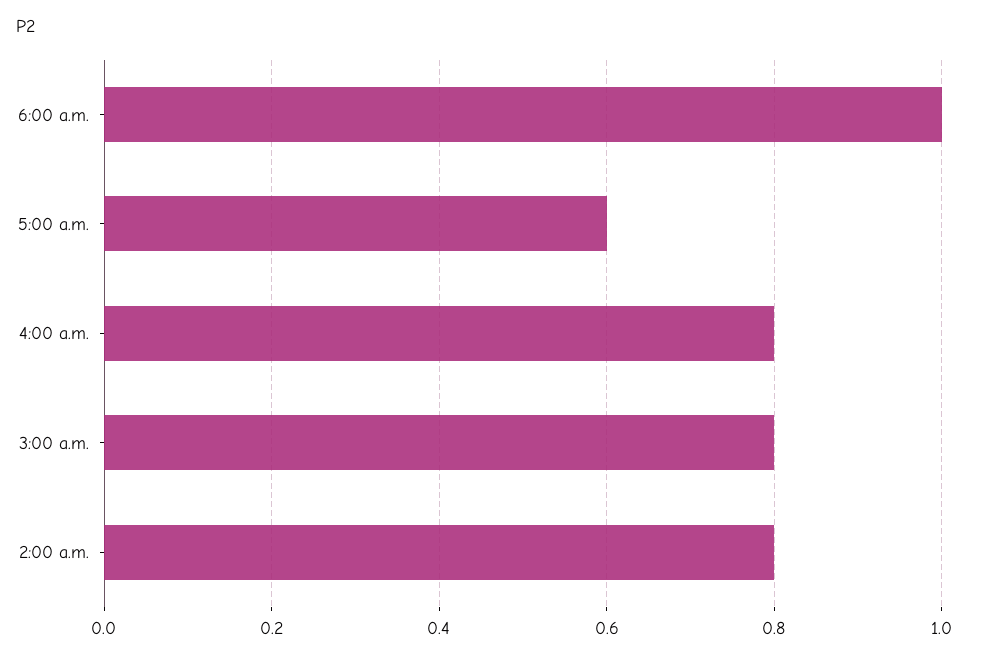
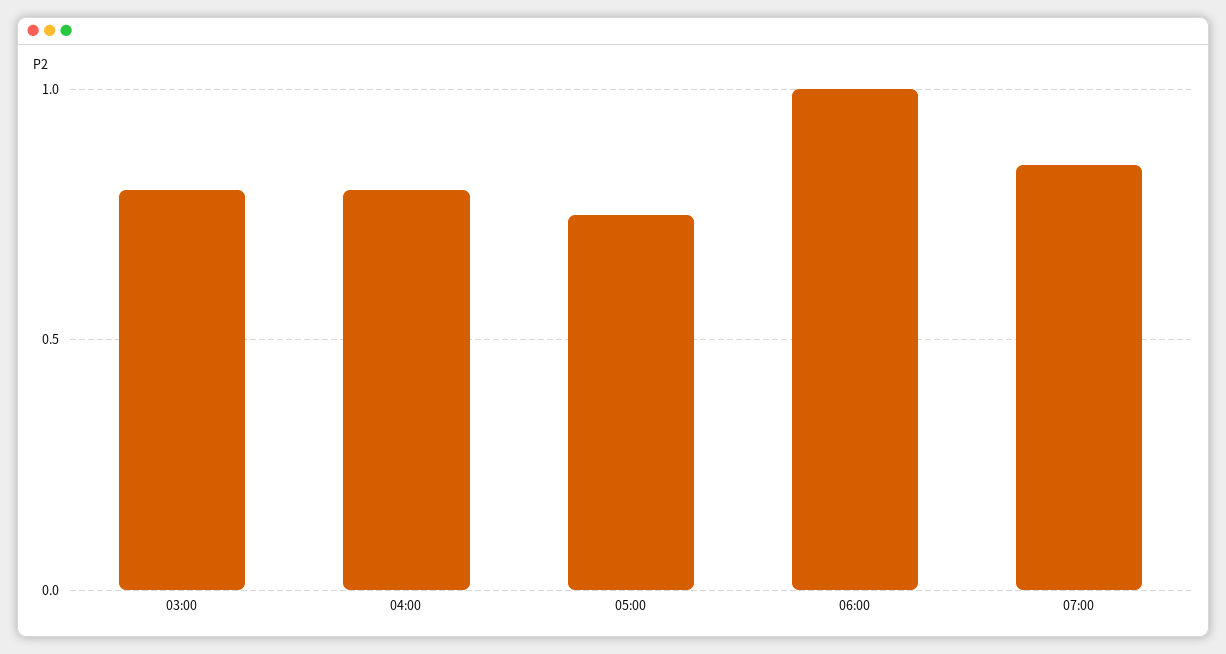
5:00 a.m.: 0.6 -> 0.75
2:00 a.m.: 0.8 -> none
07:00: none -> 0.85

